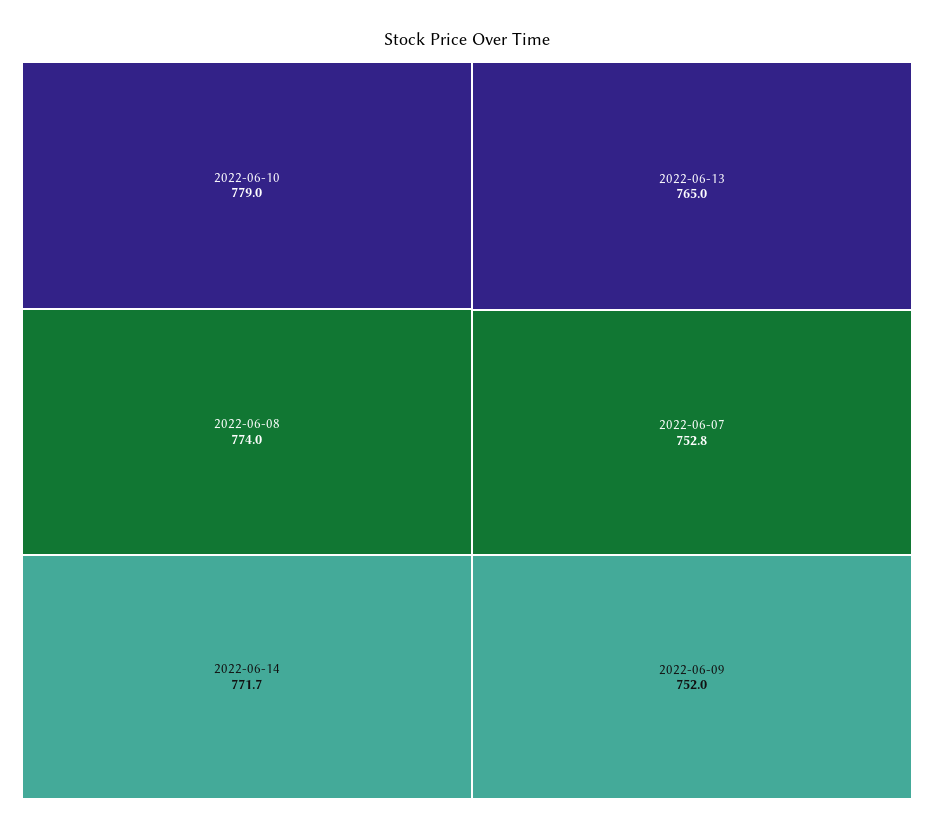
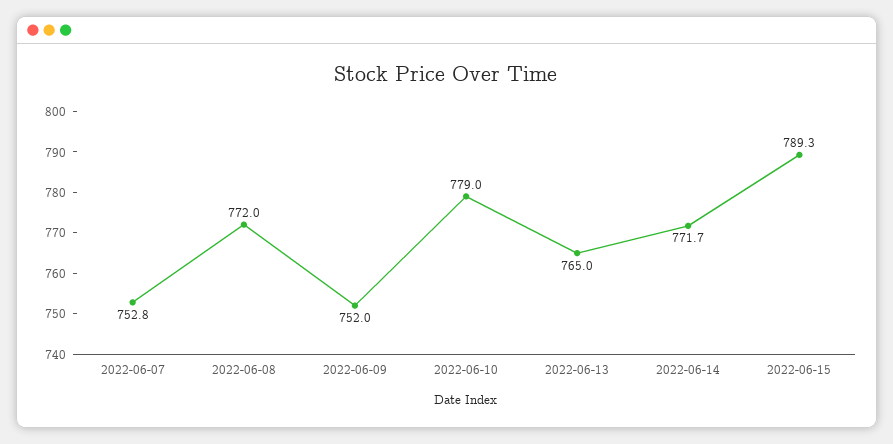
2022-06-08: 774 -> 772
2022-06-15: none -> 789.3

